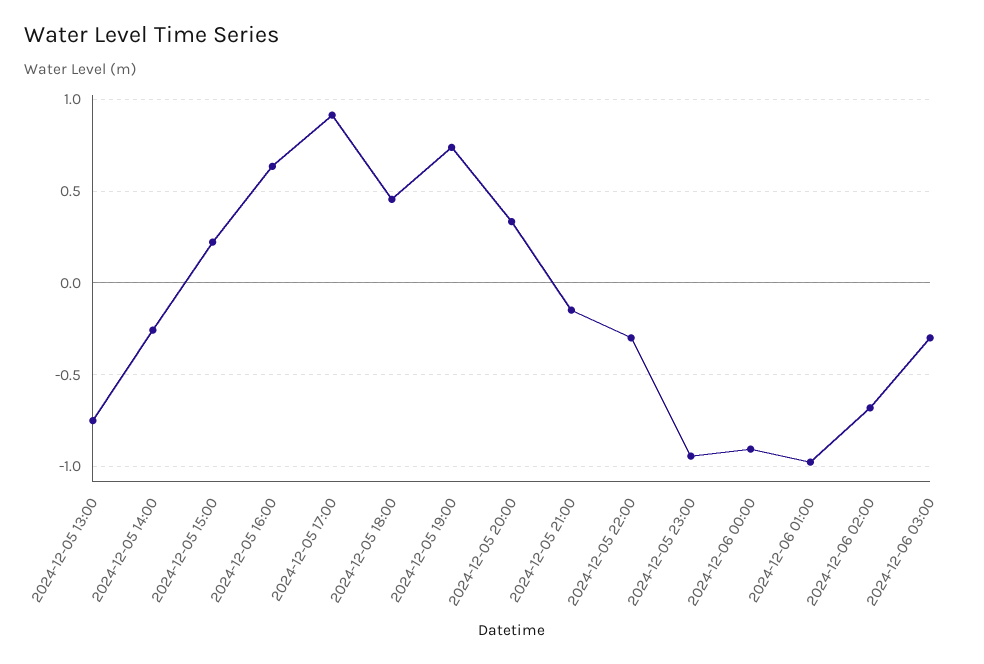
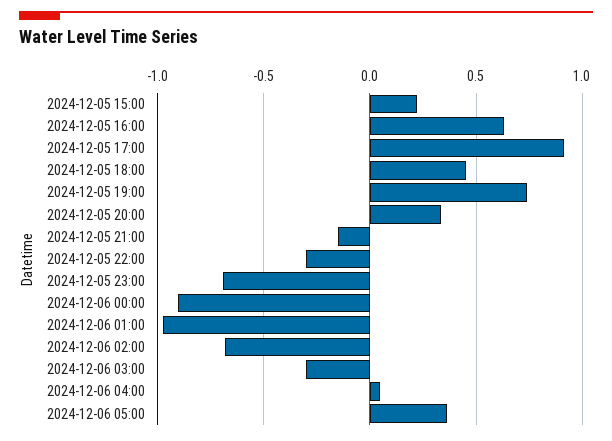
2024-12-05 13:00: -0.75 -> none
2024-12-05 14:00: -0.25 -> none
2024-12-05 23:00: -0.95 -> -0.7
2024-12-06 04:00: none -> 0.05
2024-12-06 05:00: none -> 0.35

